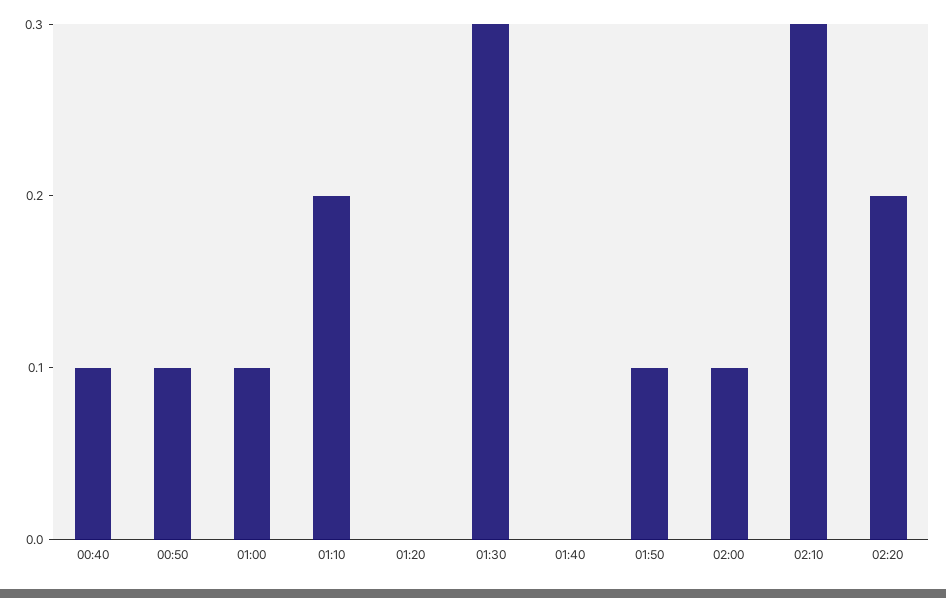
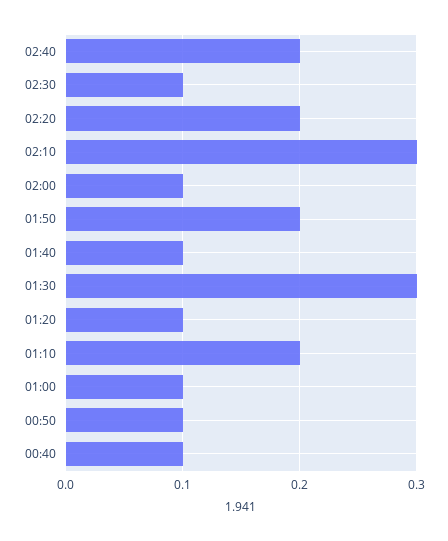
01:20: 0 -> 0.1
01:40: 0 -> 0.1
01:50: 0.1 -> 0.2
02:40: none -> 0.2
02:30: none -> 0.1

